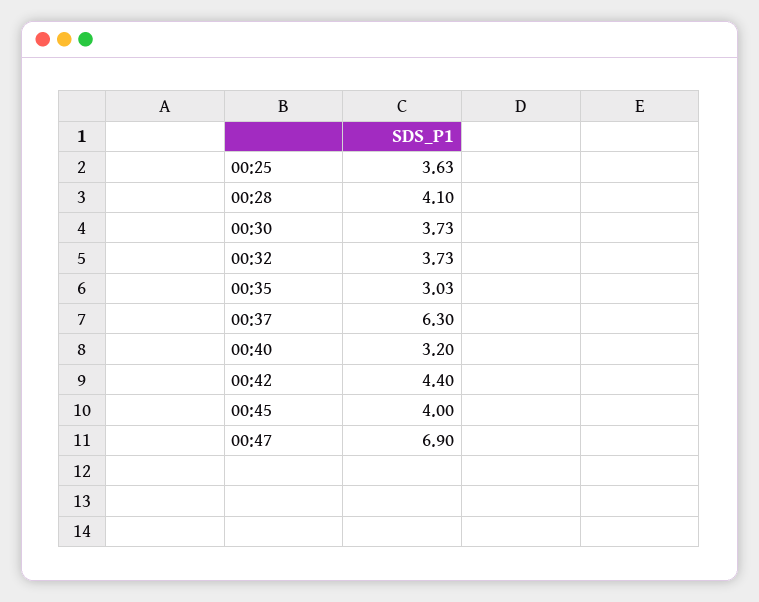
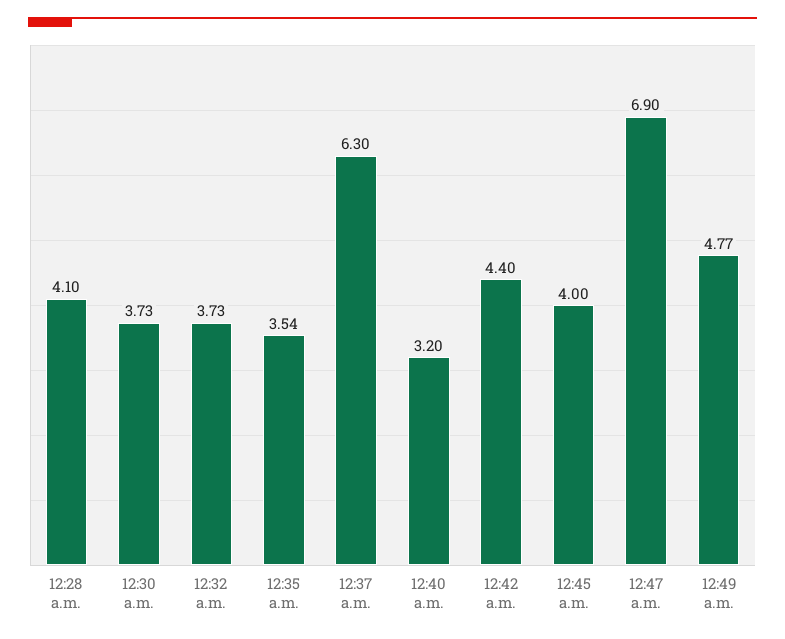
00:25: 3.63 -> none
00:35: 3.03 -> 3.54
12:49 a.m.: none -> 4.77

